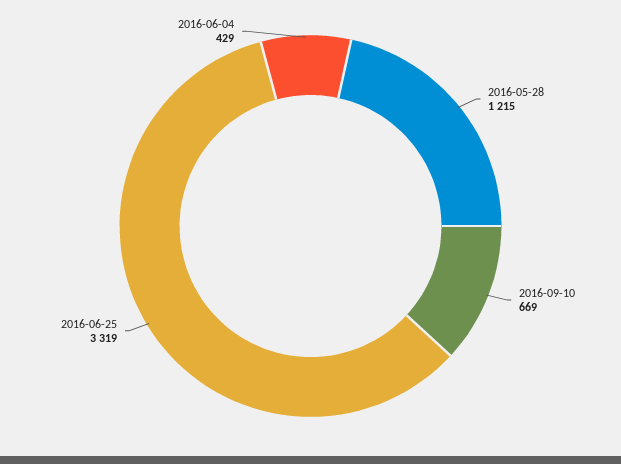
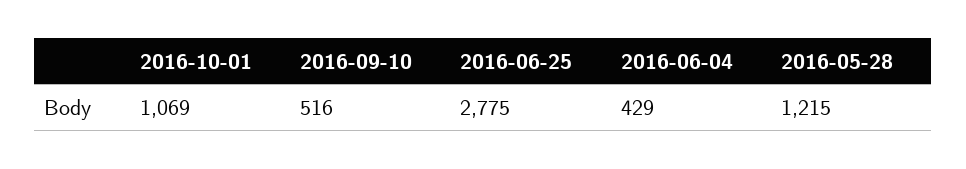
2016-09-10: 669 -> 516
2016-06-25: 3319 -> 2775
2016-10-01: none -> 1069

